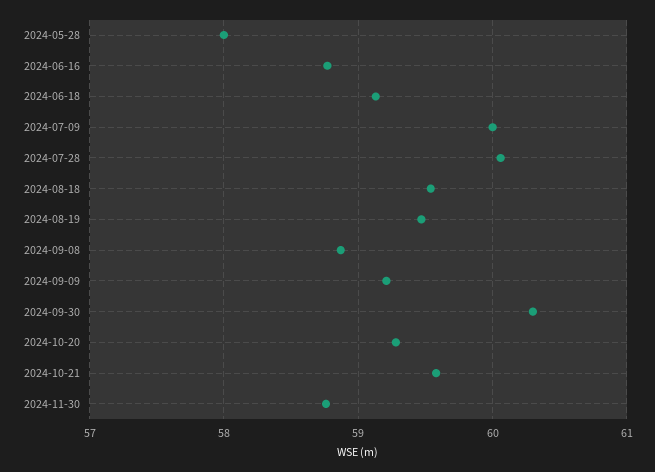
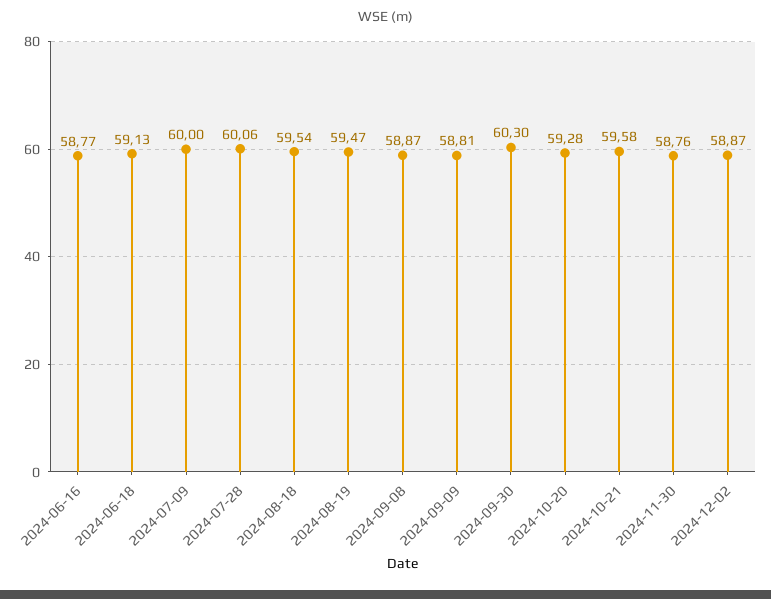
2024-05-28: 58 -> none
2024-09-09: 59.2 -> 58.81
2024-12-02: none -> 58.87

